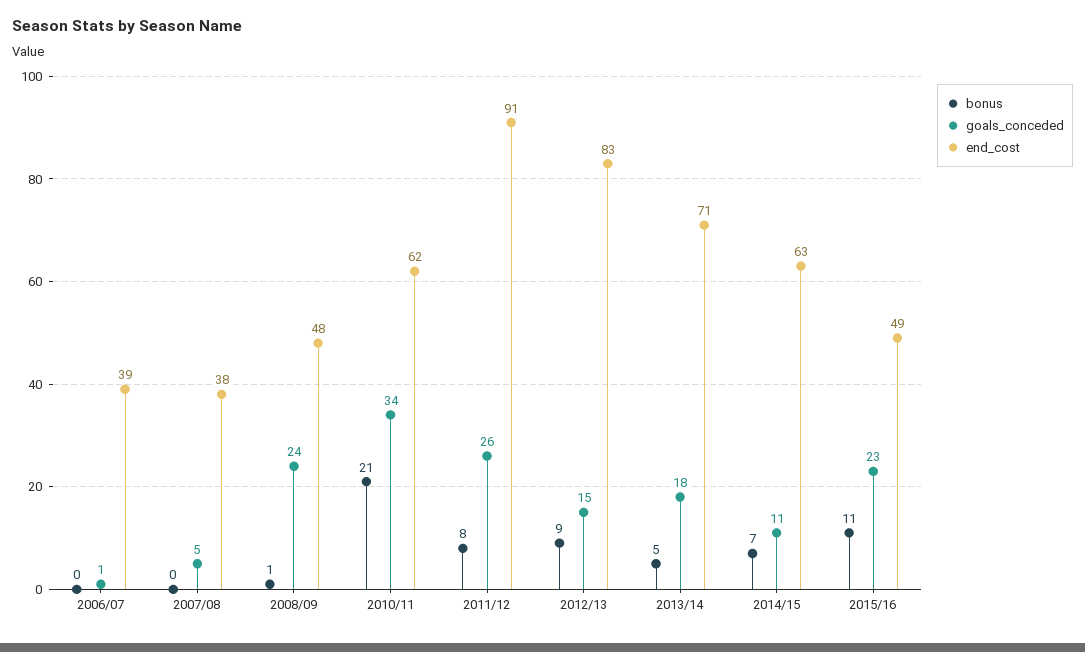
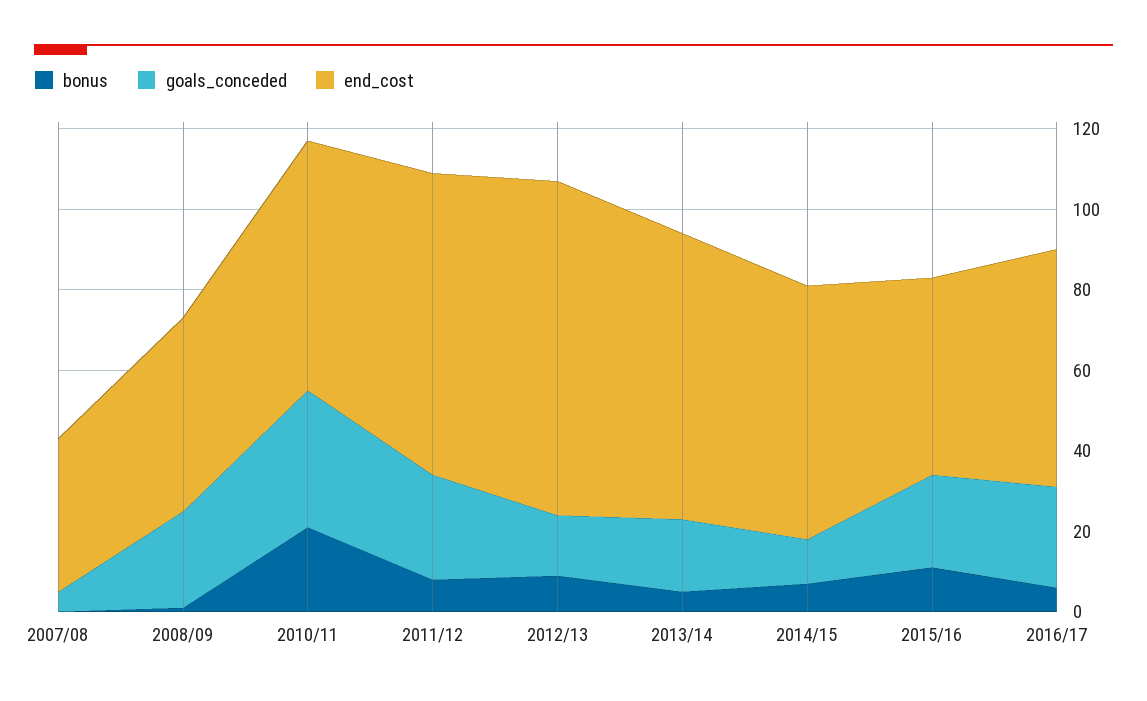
bonus, 2006/07: 0 -> none
goals_conceded, 2006/07: 1 -> none
end_cost, 2006/07: 39 -> none
end_cost, 2011/12: 91 -> 75
bonus, 2016/17: none -> 5
goals_conceded, 2016/17: none -> 25
end_cost, 2016/17: none -> 60

